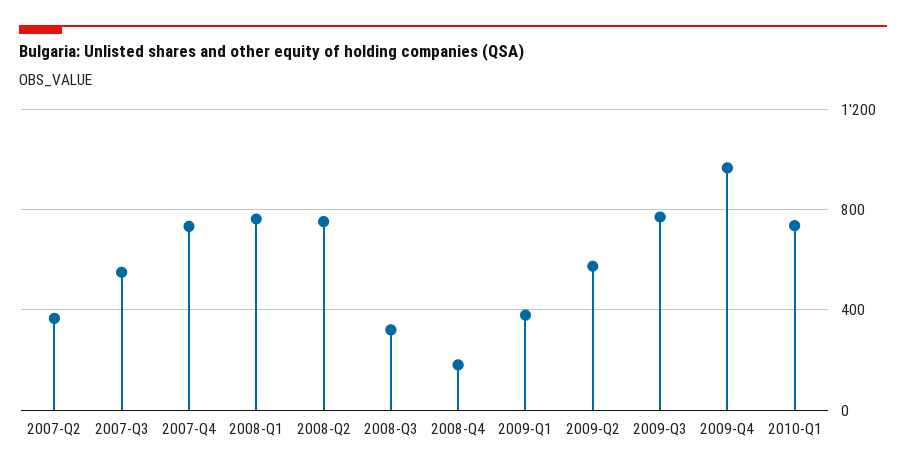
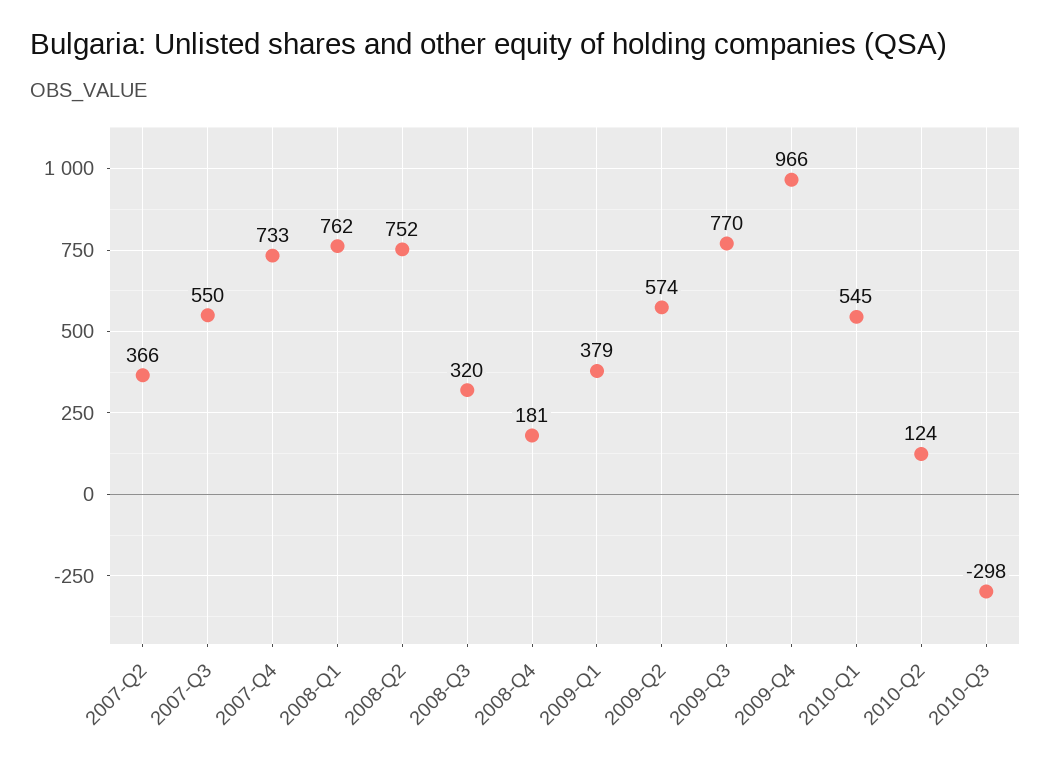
2010-Q1: 750 -> 545
2010-Q2: none -> 124
2010-Q3: none -> -298

